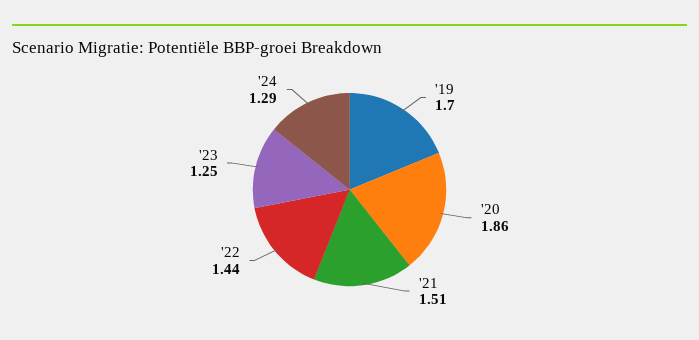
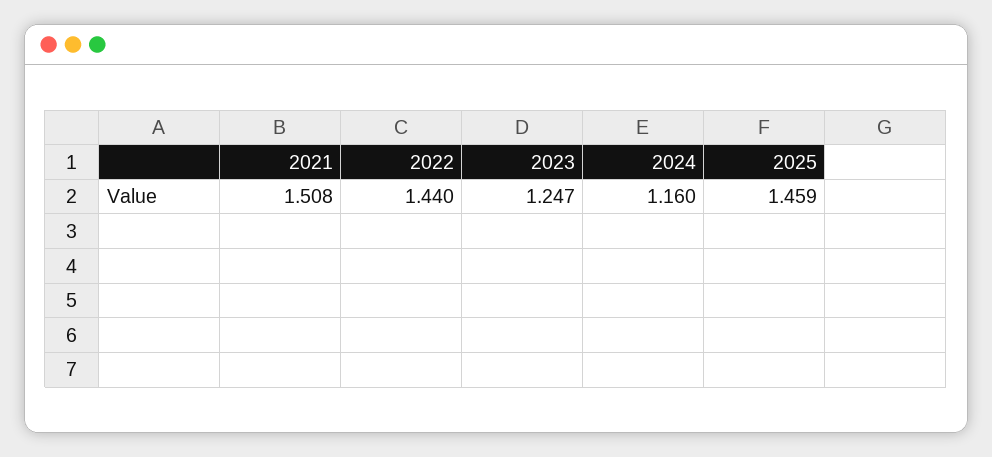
'19: 1.7 -> none
'20: 1.86 -> none
'24: 1.29 -> 1.16
2025: none -> 1.459

